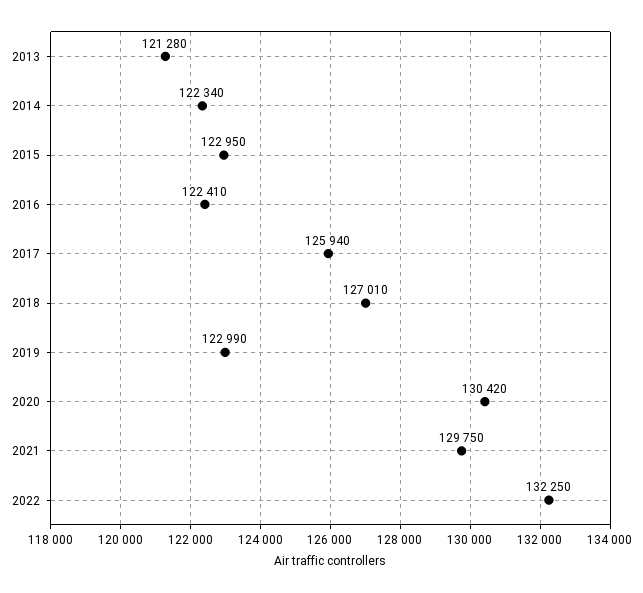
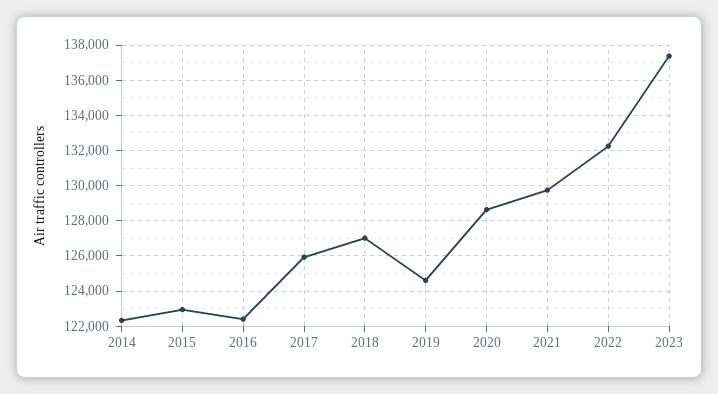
2013: 121280 -> none
2019: 122990 -> 124500
2020: 130420 -> 128500
2023: none -> 137500

